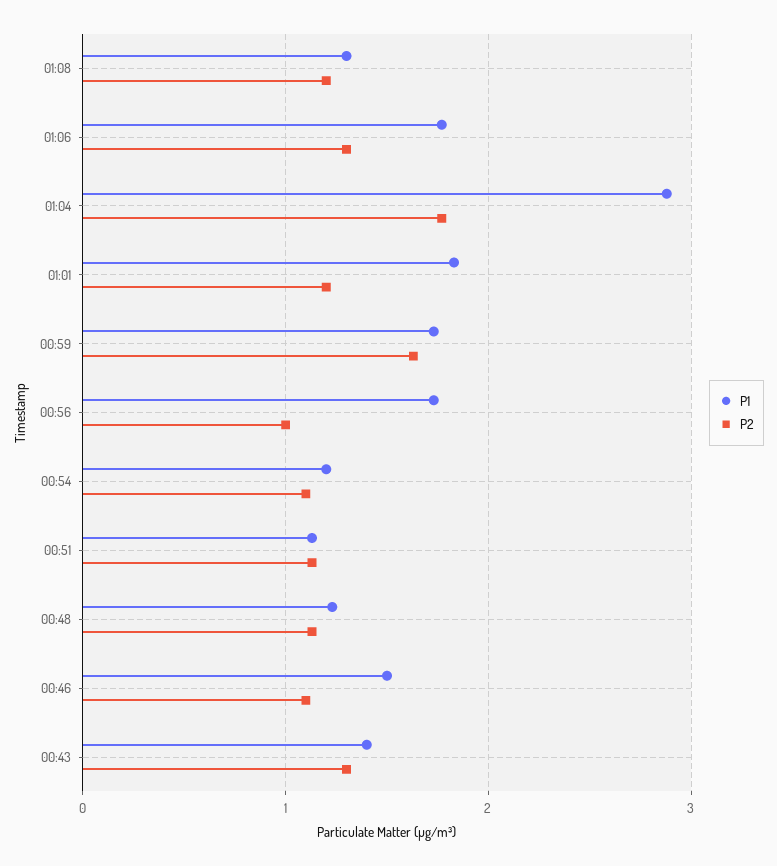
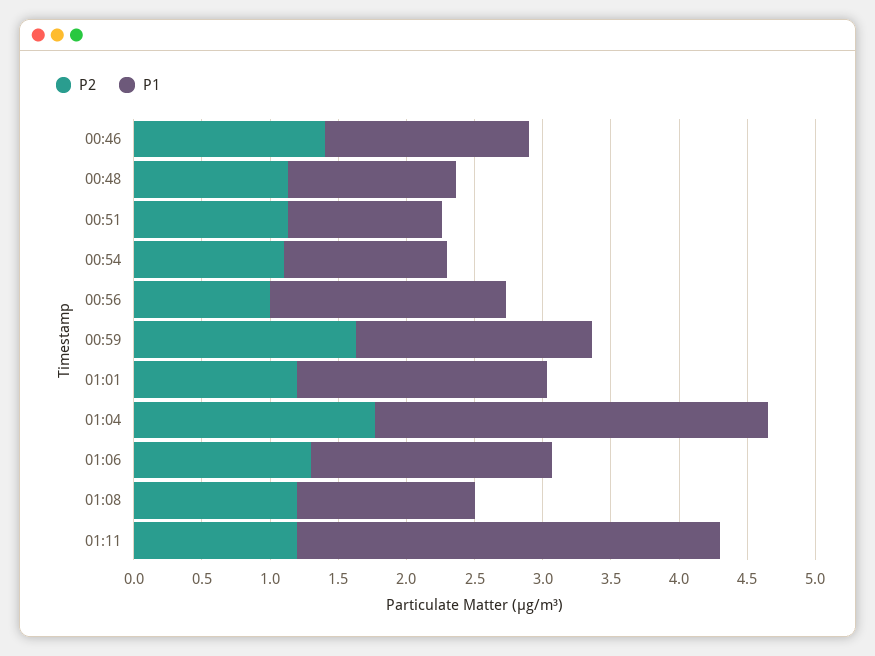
P2, 00:46: 1.1 -> 1.4
P1, 00:43: 1.4 -> none
P2, 00:43: 1.3 -> none
P2, 01:11: none -> 1.2
P1, 01:11: none -> 3.1

